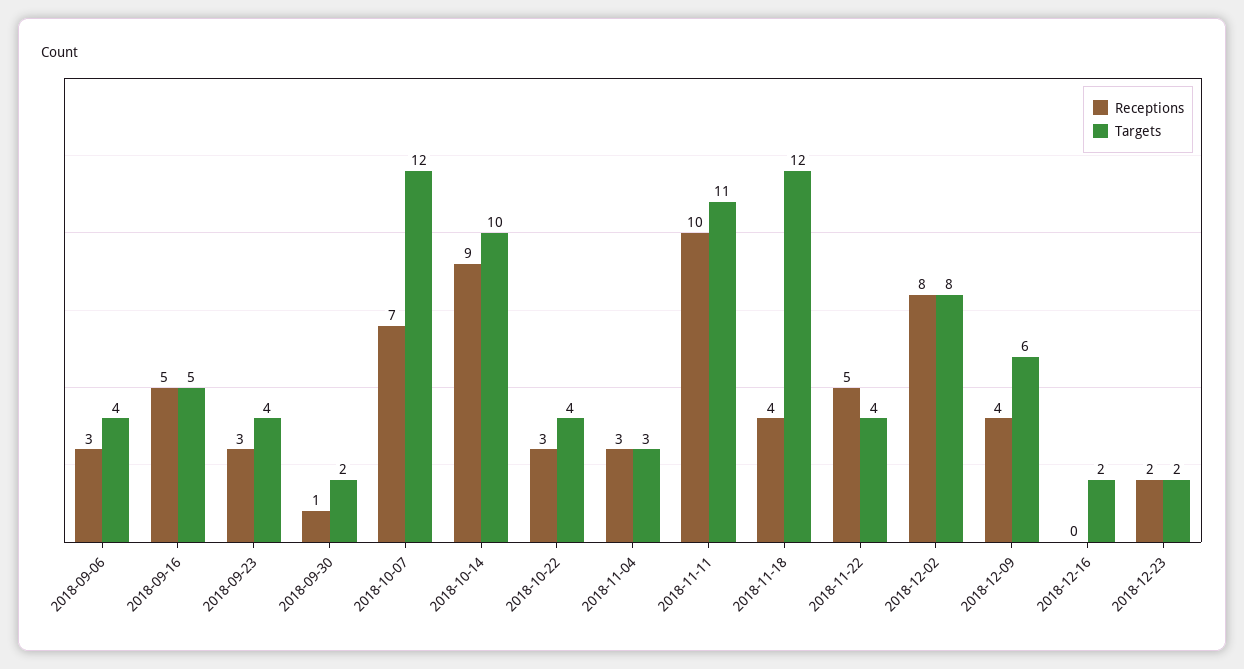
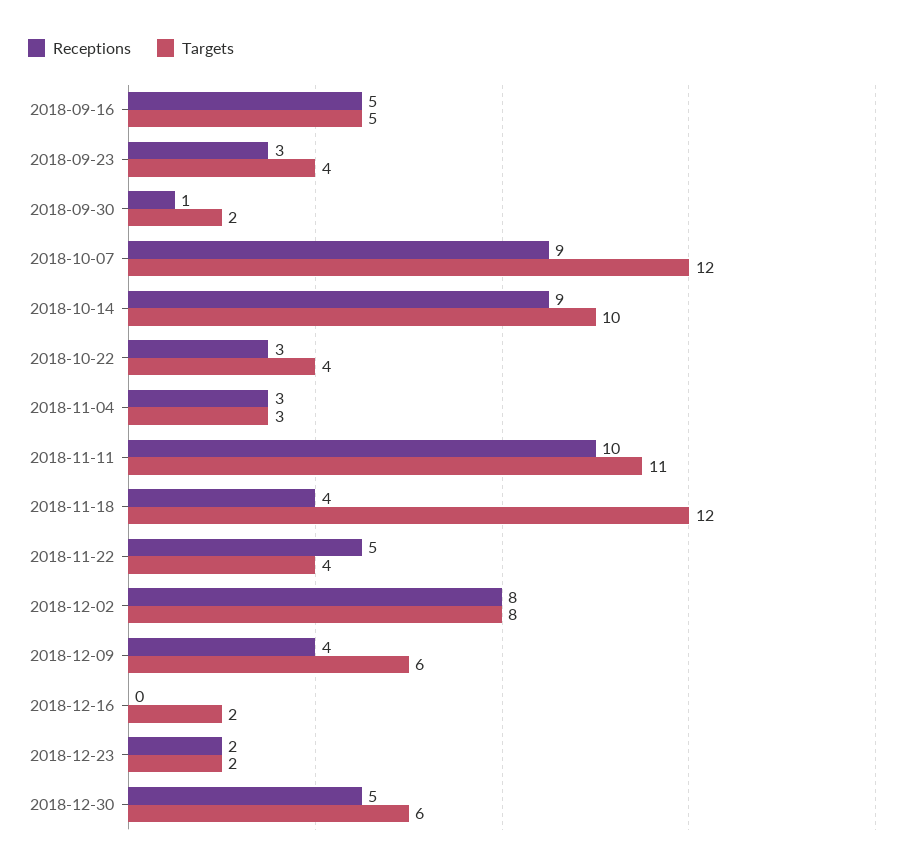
Receptions, 2018-09-06: 3 -> none
Targets, 2018-09-06: 4 -> none
Receptions, 2018-10-07: 7 -> 9
Receptions, 2018-12-30: none -> 5
Targets, 2018-12-30: none -> 6

